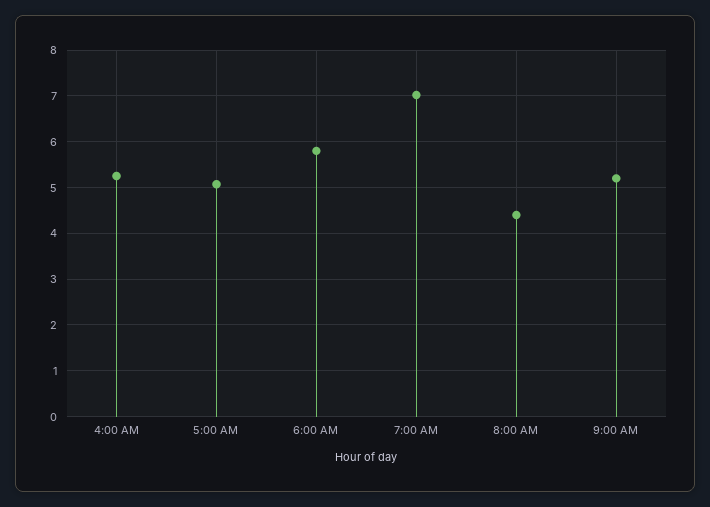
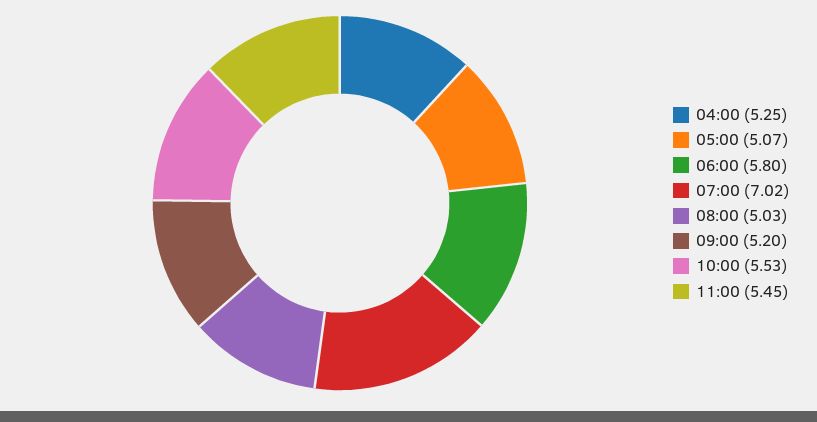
8:00 AM: 4.4 -> 5.03
10:00: none -> 5.53
11:00: none -> 5.45

